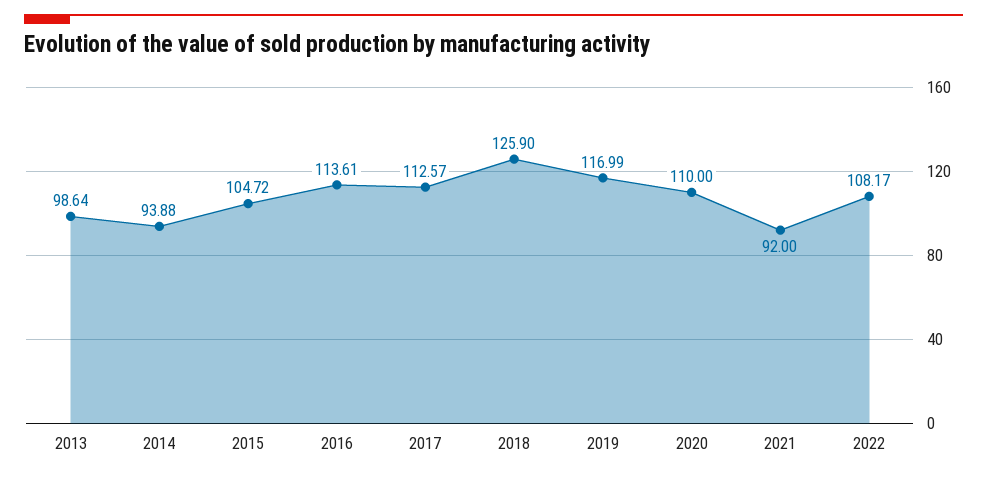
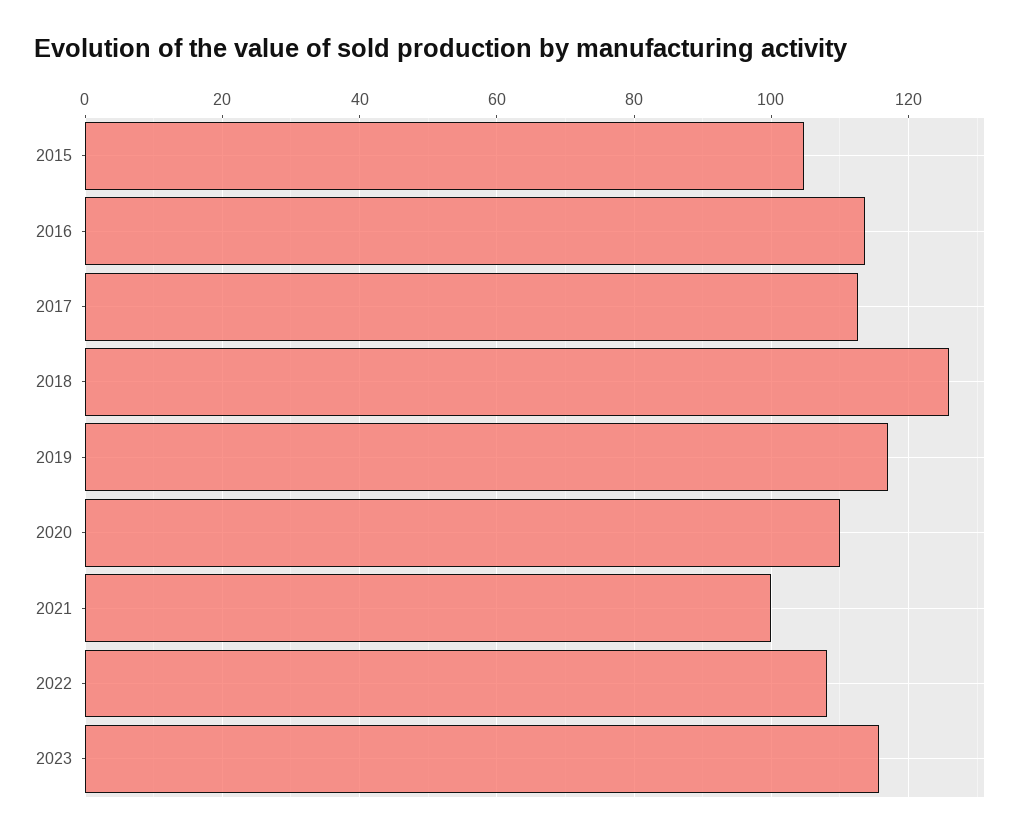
2013: 98.64 -> none
2014: 93.88 -> none
2021: 92 -> 100
2023: none -> 116

